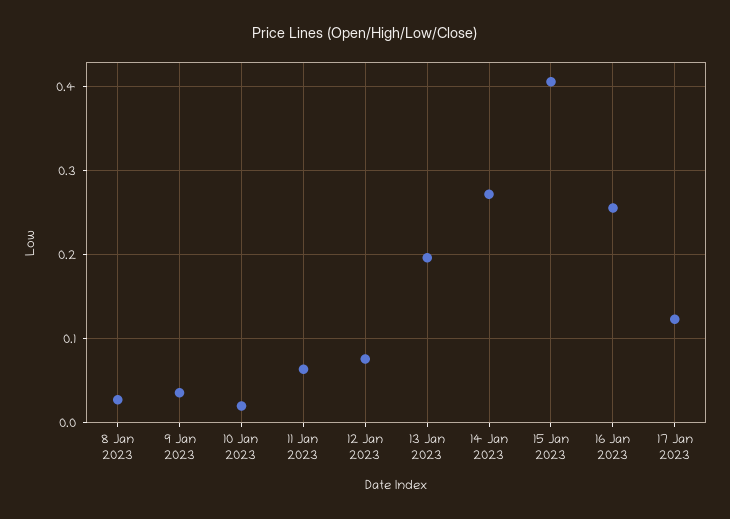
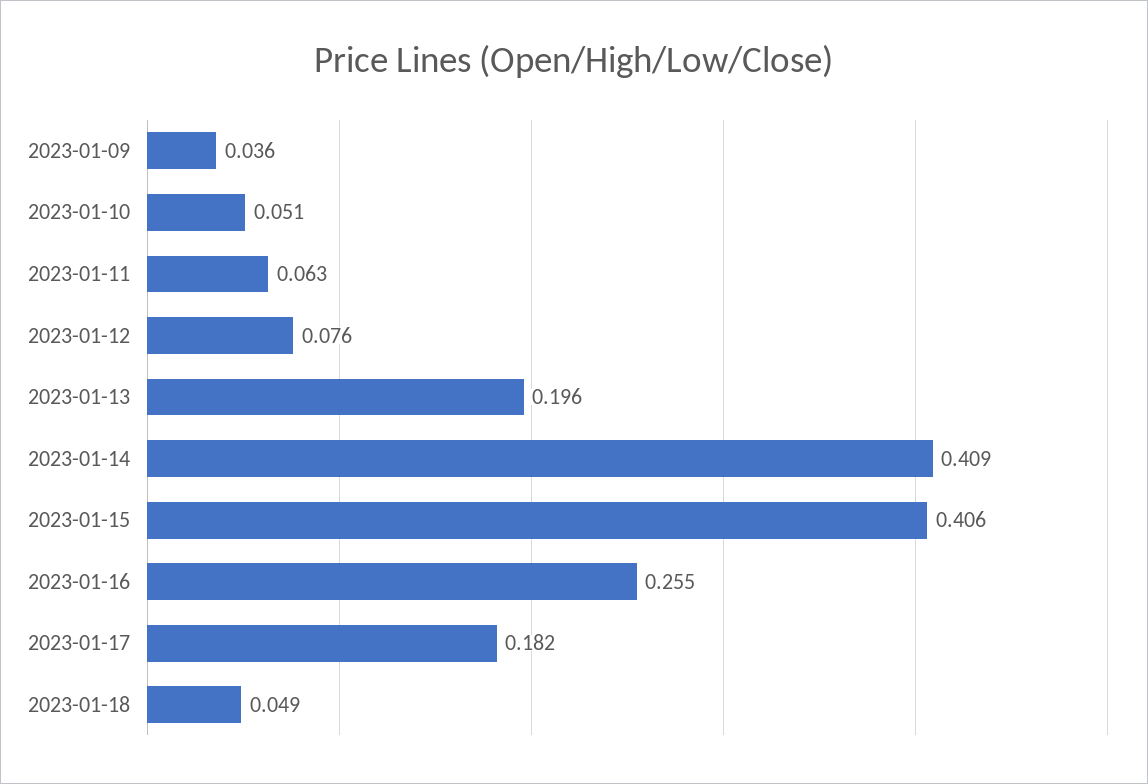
8 Jan 2023: 0.03 -> none
10 Jan 2023: 0.02 -> 0.051
14 Jan 2023: 0.27 -> 0.409
17 Jan 2023: 0.12 -> 0.182
2023-01-18: none -> 0.049

